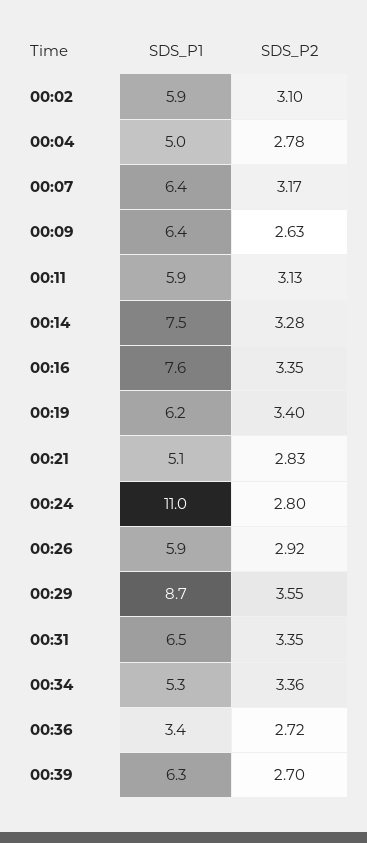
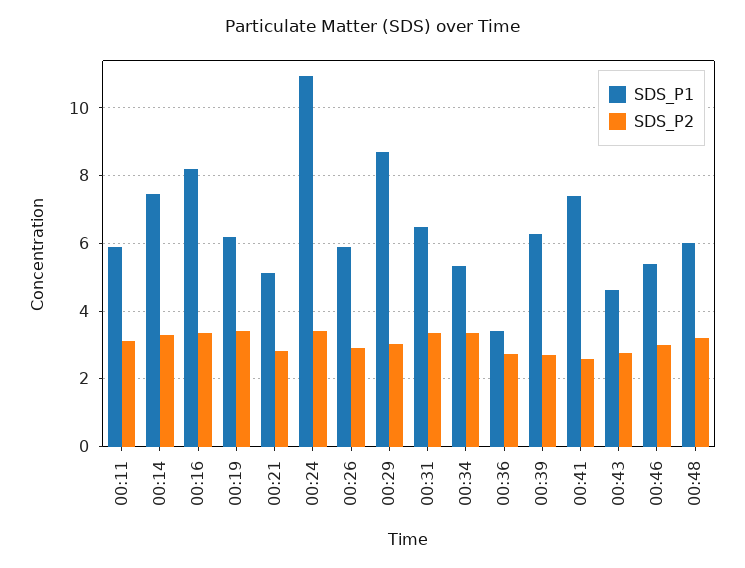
SDS_P1, 00:02: 5.9 -> none
SDS_P2, 00:02: 3.1 -> none
SDS_P1, 00:04: 5 -> none
SDS_P2, 00:04: 2.78 -> none
SDS_P1, 00:07: 6.4 -> none
SDS_P2, 00:07: 3.17 -> none
SDS_P1, 00:09: 6.4 -> none
SDS_P2, 00:09: 2.63 -> none
SDS_P1, 00:16: 7.6 -> 8.2
SDS_P2, 00:24: 2.8 -> 3.4
SDS_P2, 00:29: 3.55 -> 3
SDS_P1, 00:41: none -> 7.4
SDS_P2, 00:41: none -> 2.6
SDS_P1, 00:43: none -> 4.6
SDS_P2, 00:43: none -> 2.8
SDS_P1, 00:46: none -> 5.4
SDS_P2, 00:46: none -> 3
SDS_P1, 00:48: none -> 6
SDS_P2, 00:48: none -> 3.2

